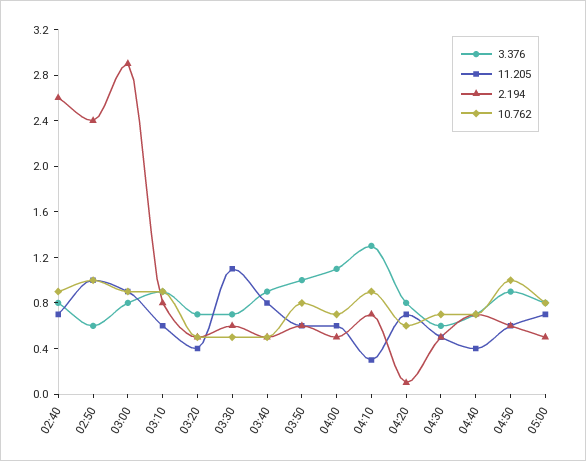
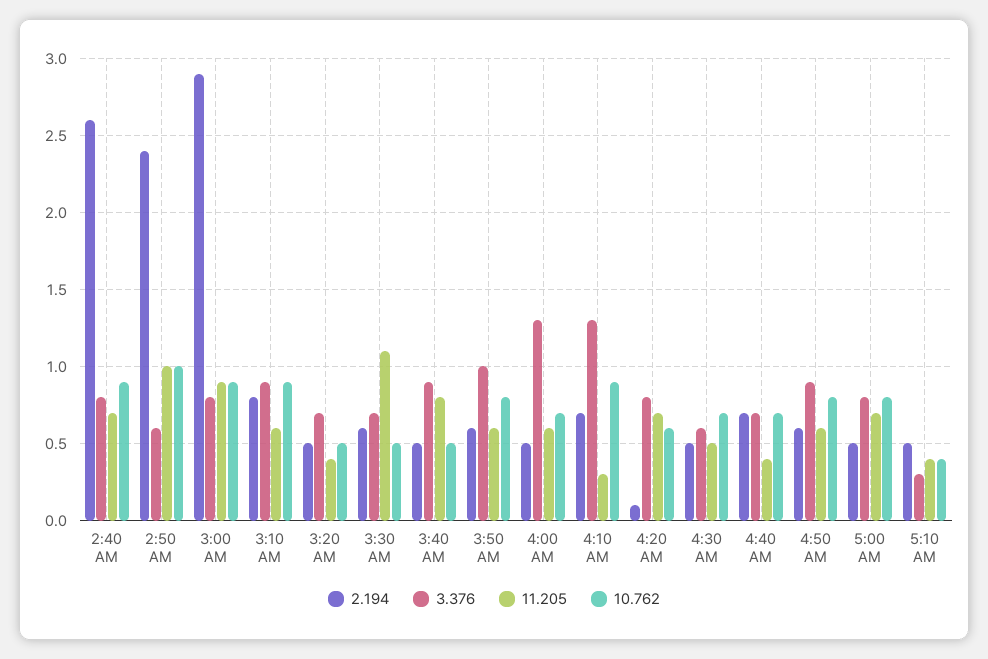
3.376, 04:00: 1.1 -> 1.3
10.762, 04:50: 1 -> 0.8
2.194, 5:10 AM: none -> 0.5
3.376, 5:10 AM: none -> 0.3
11.205, 5:10 AM: none -> 0.4
10.762, 5:10 AM: none -> 0.4

